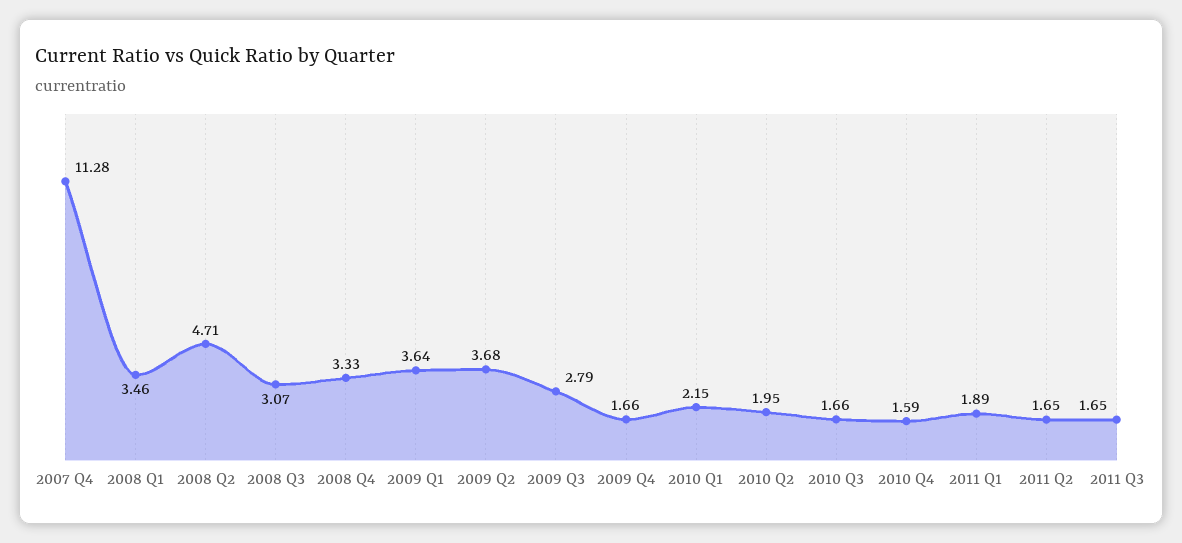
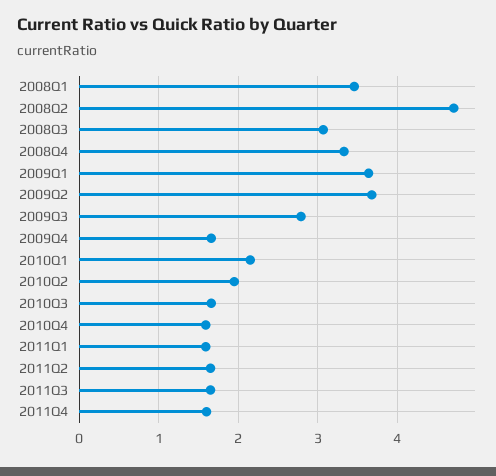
2007 Q4: 11.28 -> none
2011 Q1: 1.89 -> 1.6
2011Q4: none -> 1.6

